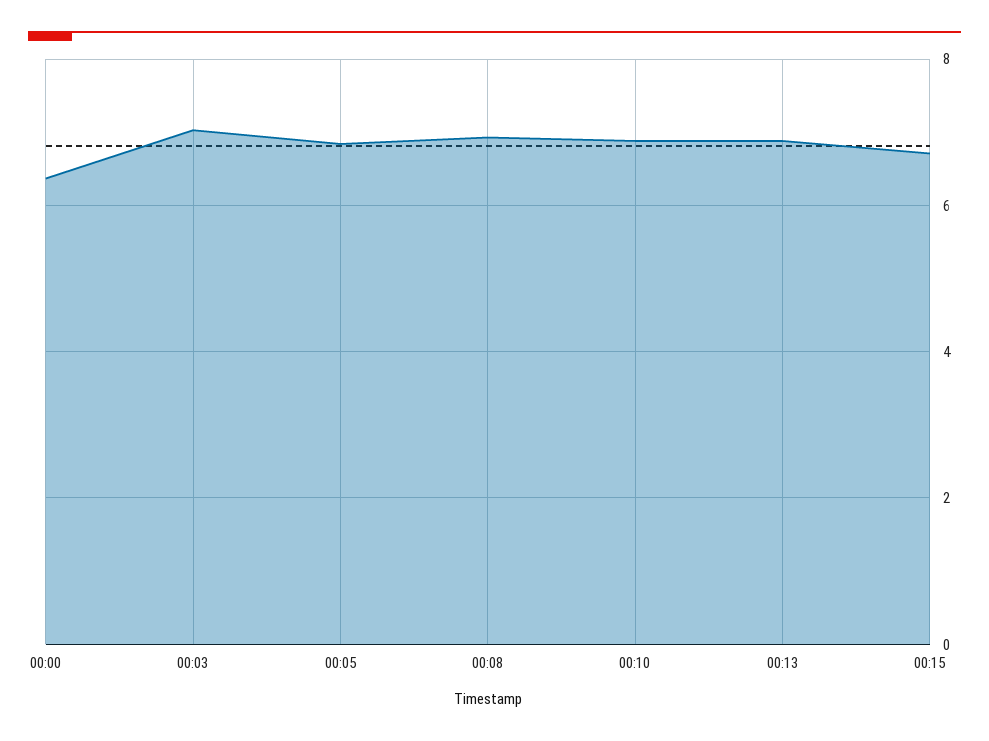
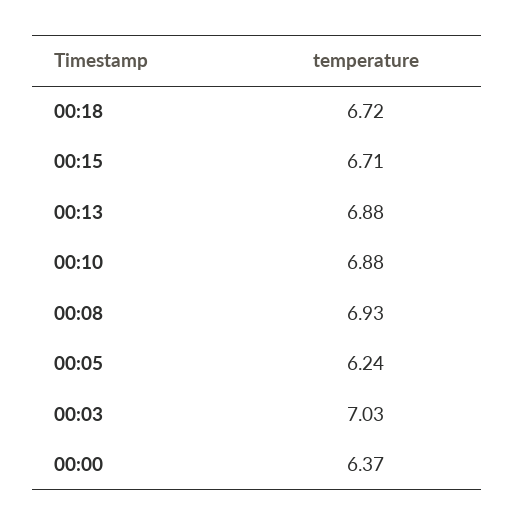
00:05: 6.8 -> 6.24
00:18: none -> 6.72

